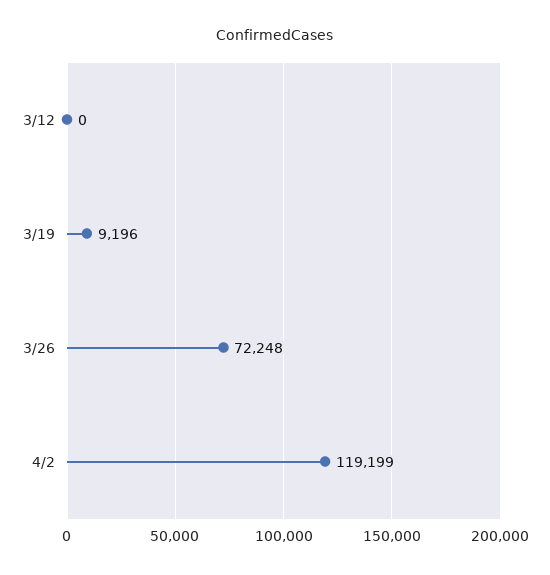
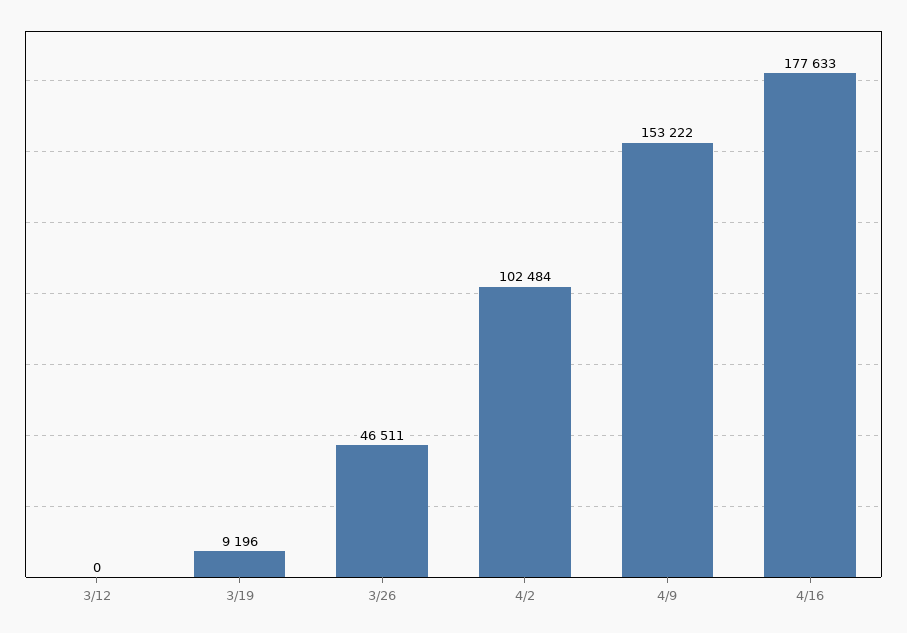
3/26: 72248 -> 46511
4/2: 119199 -> 102484
4/9: none -> 153222
4/16: none -> 177633

